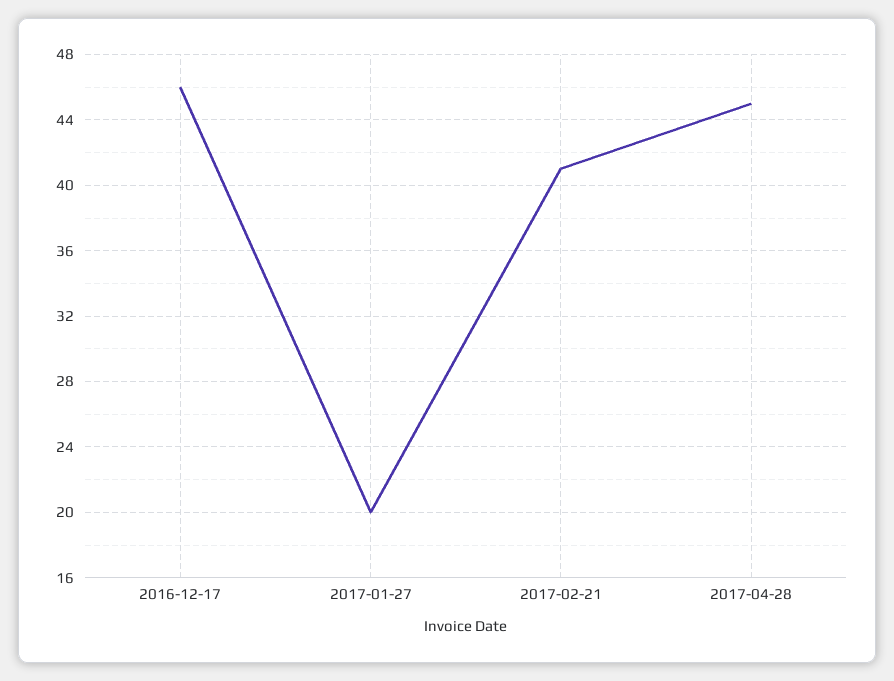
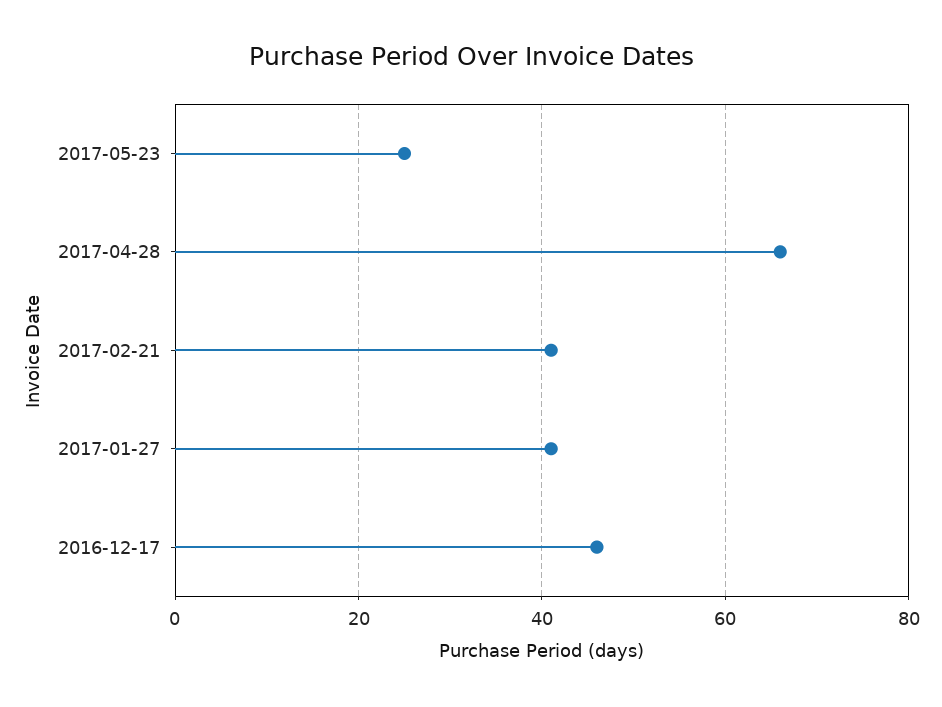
2017-01-27: 20 -> 40
2017-04-28: 45 -> 65
2017-05-23: none -> 25

